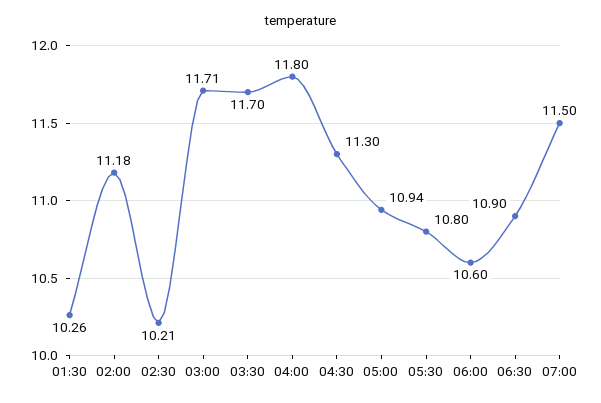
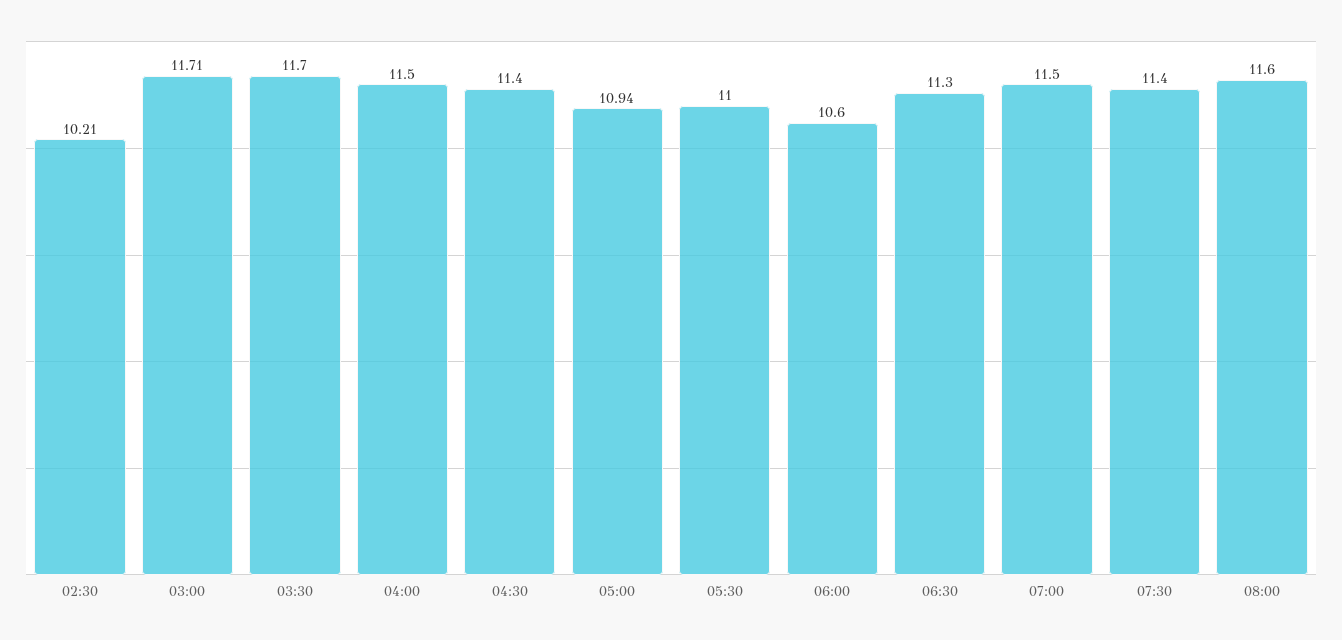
01:30: 10.26 -> none
02:00: 11.18 -> none
04:00: 11.8 -> 11.5
04:30: 11.3 -> 11.4
05:30: 10.8 -> 11
06:30: 10.9 -> 11.3
07:30: none -> 11.4
08:00: none -> 11.6

